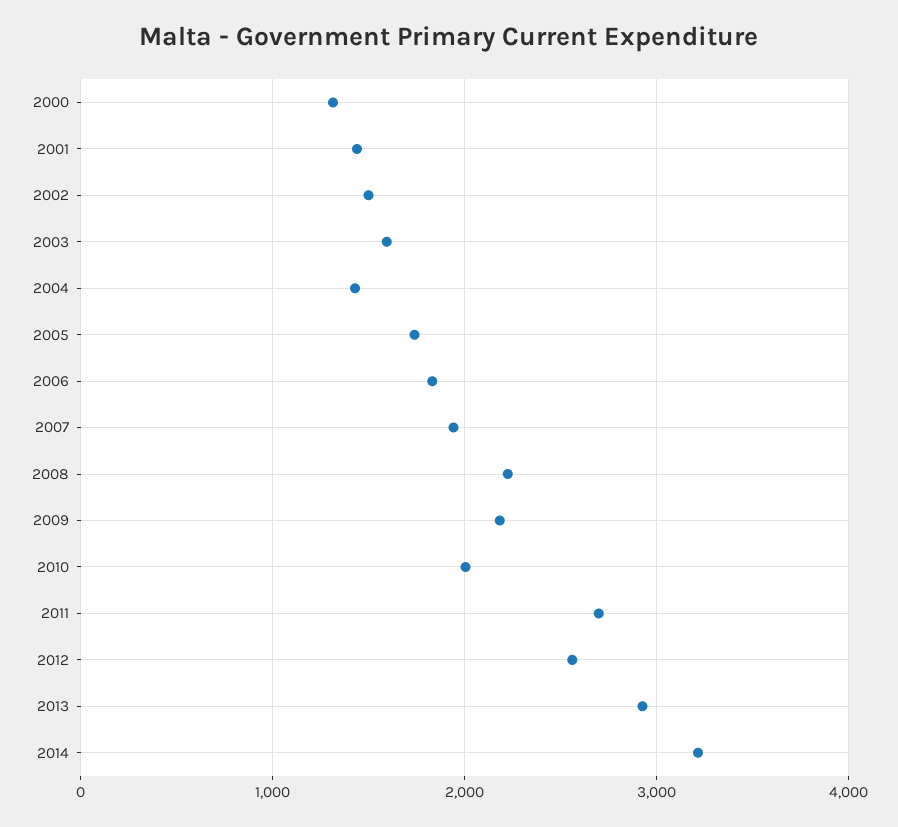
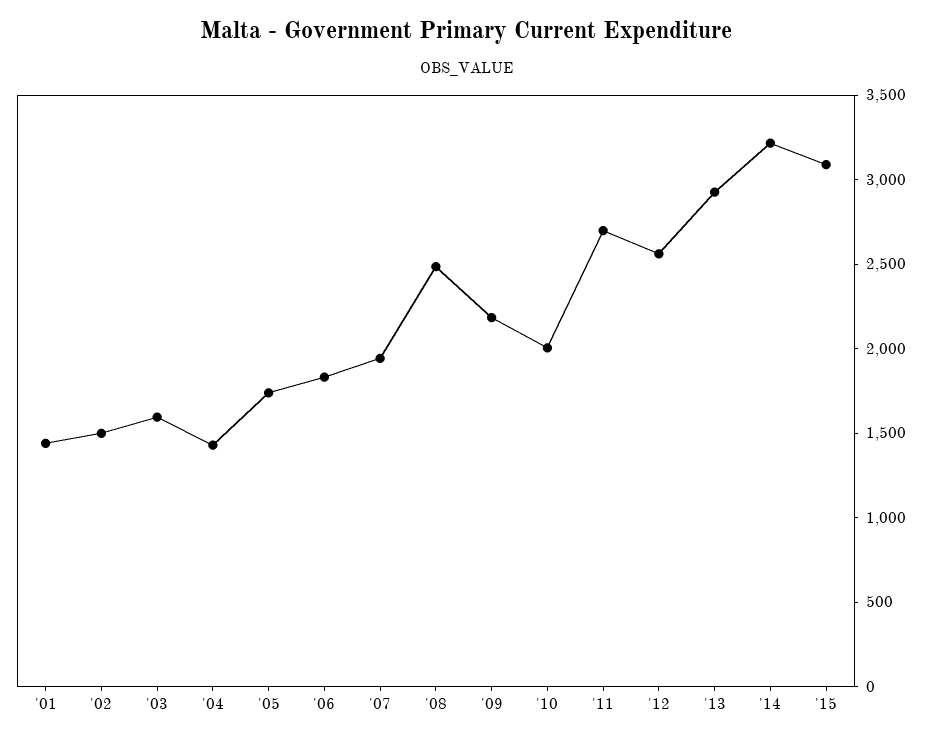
2000: 1300 -> none
2008: 2200 -> 2500
'15: none -> 3100

